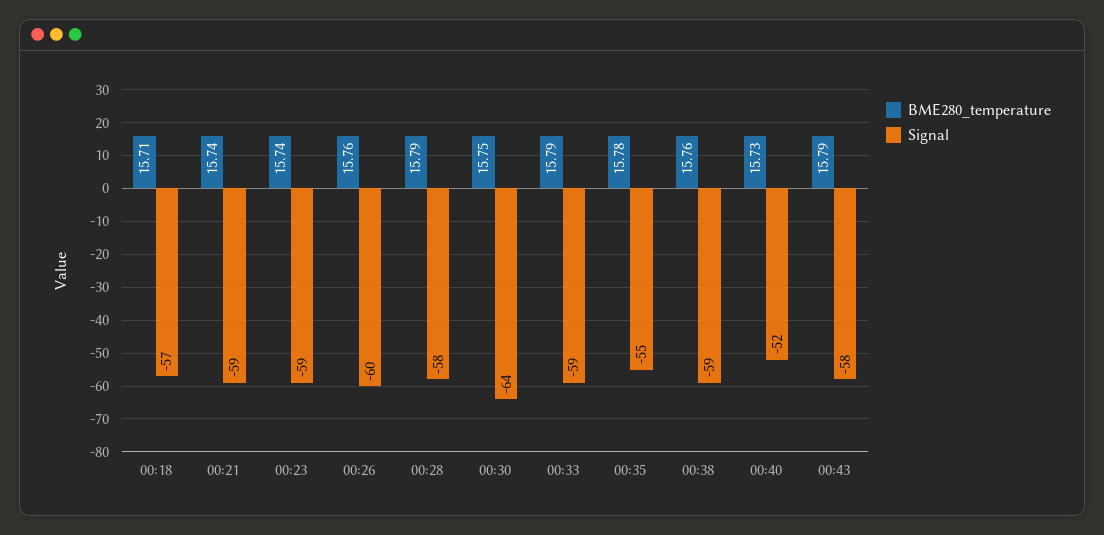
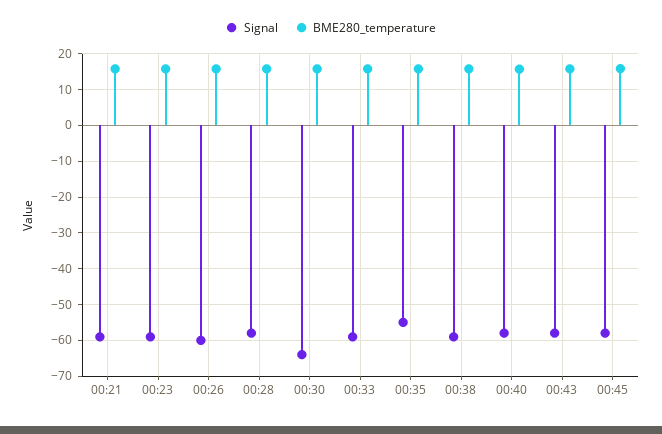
BME280_temperature, 00:18: 15.71 -> none
Signal, 00:18: -57 -> none
Signal, 00:40: -52 -> -58
Signal, 00:45: none -> -58
BME280_temperature, 00:45: none -> 16

